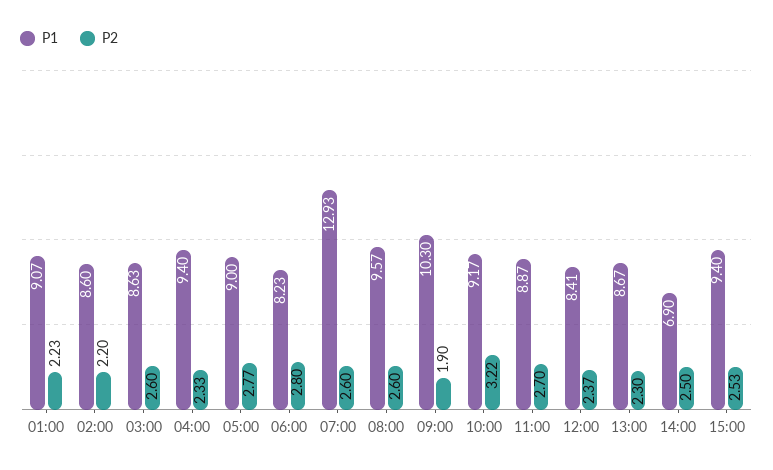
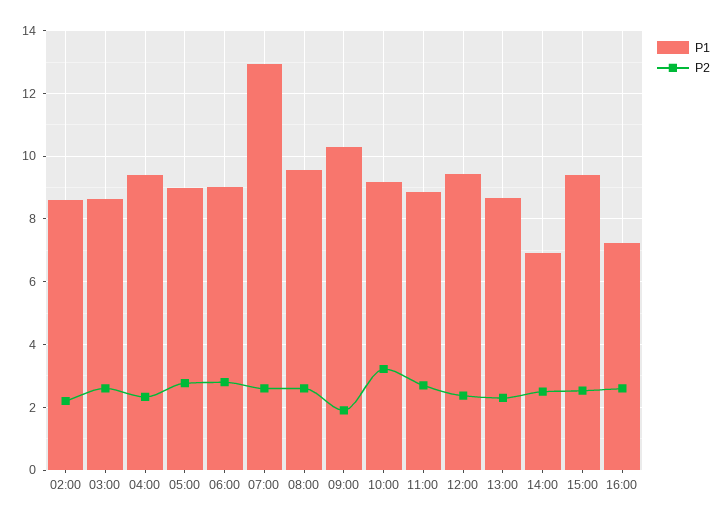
P1, 01:00: 9.07 -> none
P2, 01:00: 2.23 -> none
P1, 06:00: 8.23 -> 9
P1, 12:00: 8.41 -> 9.4
P1, 16:00: none -> 7.2
P2, 16:00: none -> 2.6

